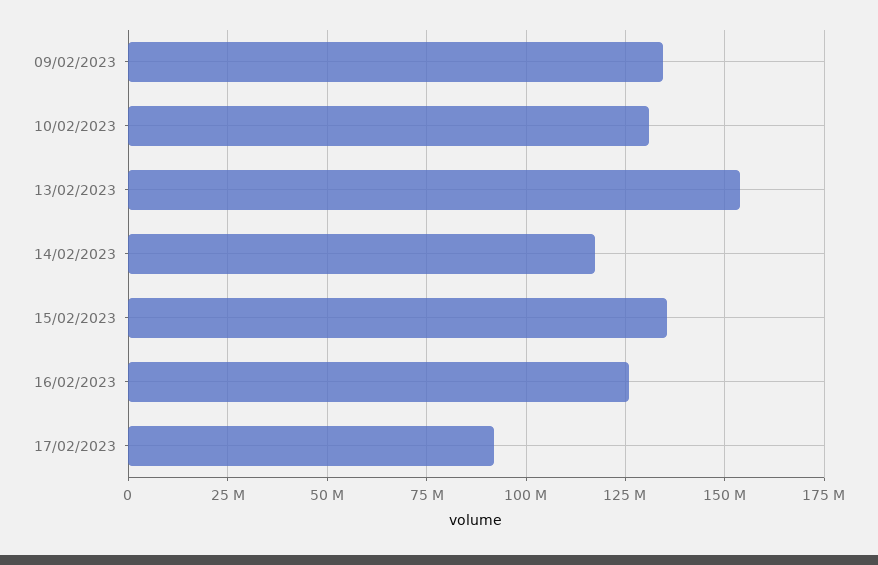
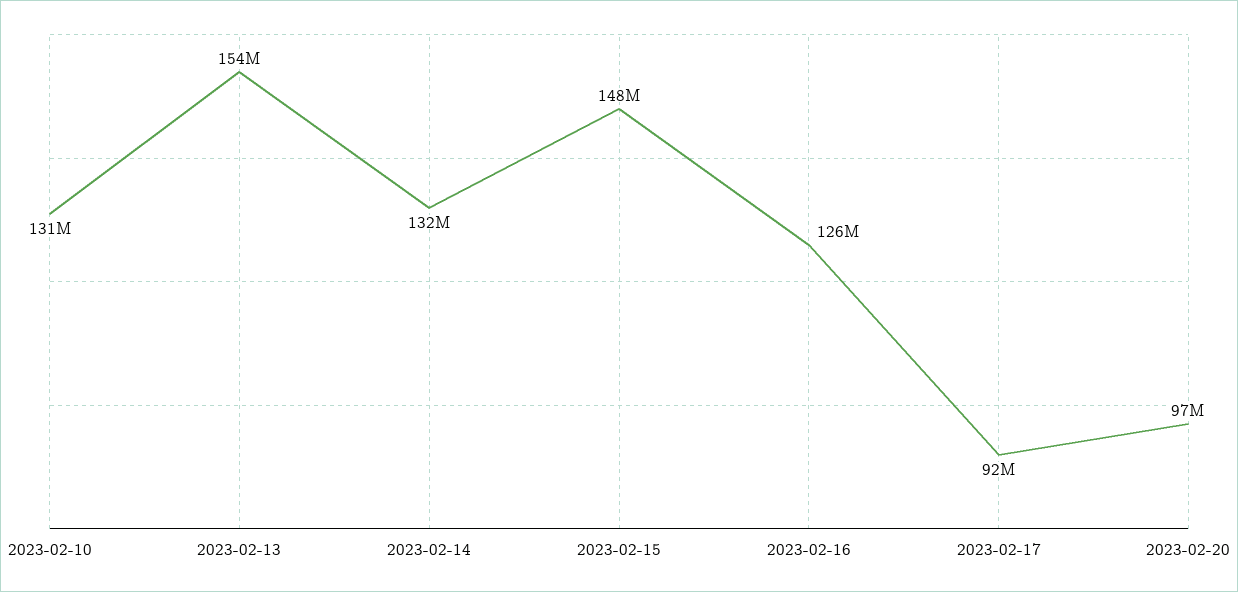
09/02/2023: 135000000 -> none
14/02/2023: 117500000 -> 132000000
15/02/2023: 135000000 -> 148000000
2023-02-20: none -> 97000000

